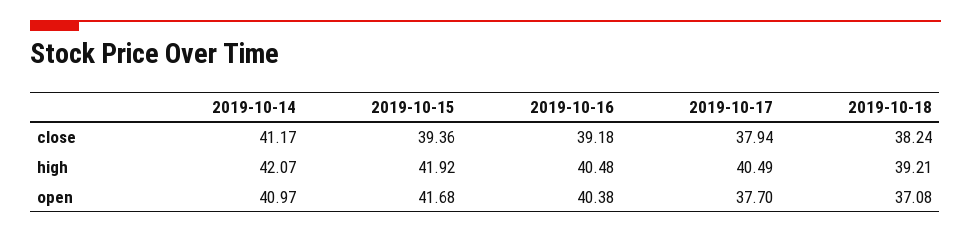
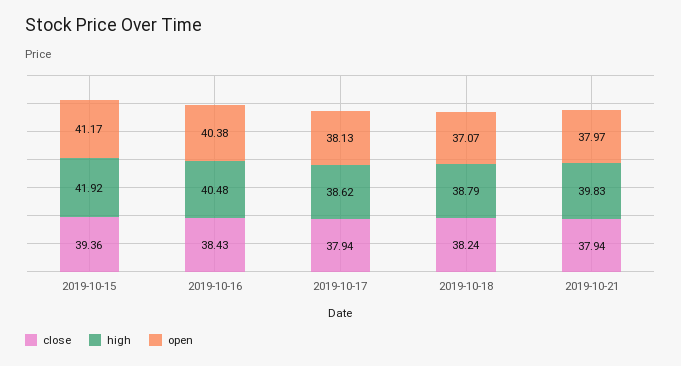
close, 2019-10-14: 41.17 -> none
close, 2019-10-16: 39.18 -> 38.43
high, 2019-10-14: 42.07 -> none
high, 2019-10-17: 40.49 -> 38.62
high, 2019-10-18: 39.21 -> 38.79
open, 2019-10-14: 40.97 -> none
open, 2019-10-15: 41.68 -> 41.17
open, 2019-10-17: 37.7 -> 38.13
open, 2019-10-18: 37.08 -> 37.07
close, 2019-10-21: none -> 37.94
high, 2019-10-21: none -> 39.83
open, 2019-10-21: none -> 37.97

